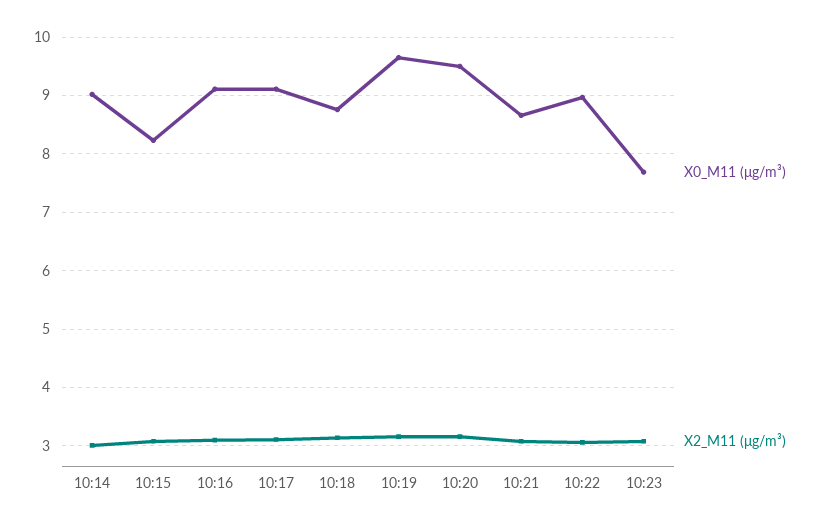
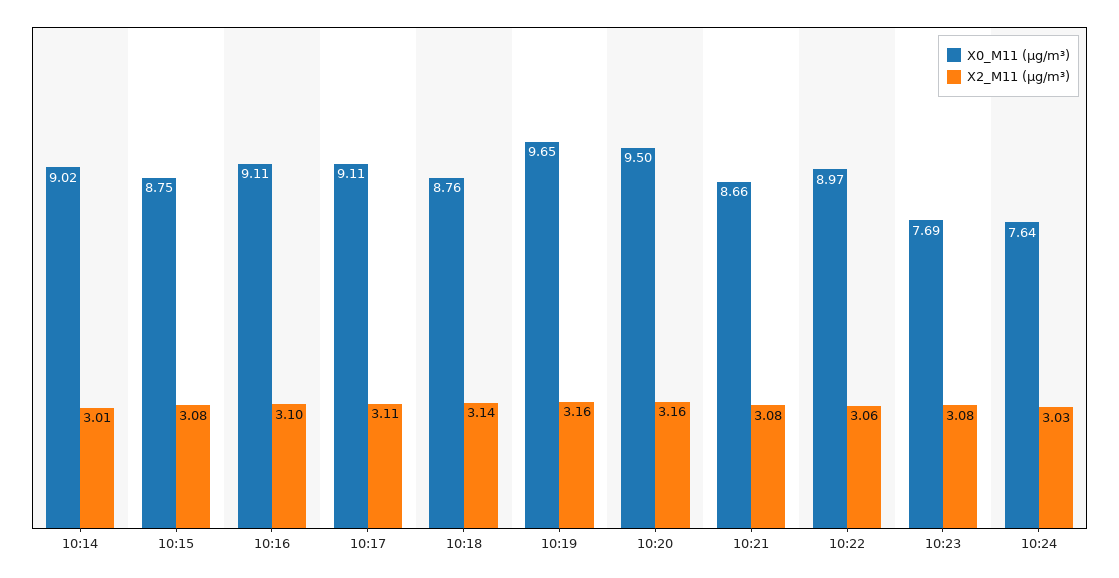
X0_M11 (μg/m³), 10:15: 8.2 -> 8.75
X0_M11 (μg/m³), 10:24: none -> 7.64
X2_M11 (μg/m³), 10:24: none -> 3.03

